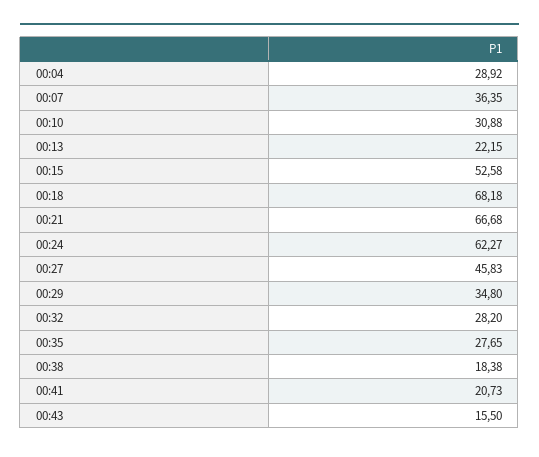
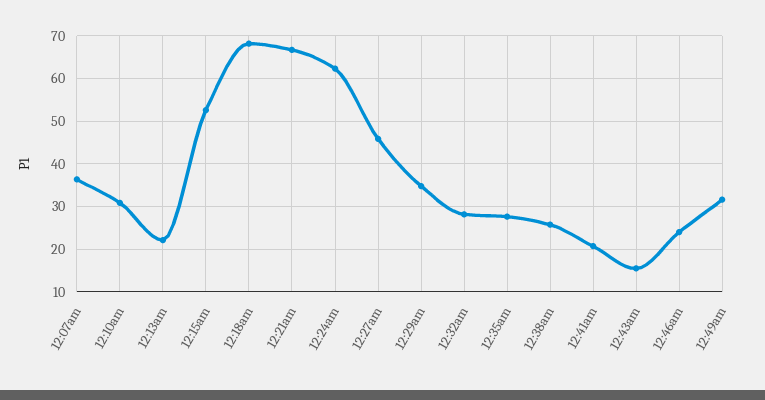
00:04: 28.92 -> none
00:38: 18.38 -> 26
12:46am: none -> 24
12:49am: none -> 32

